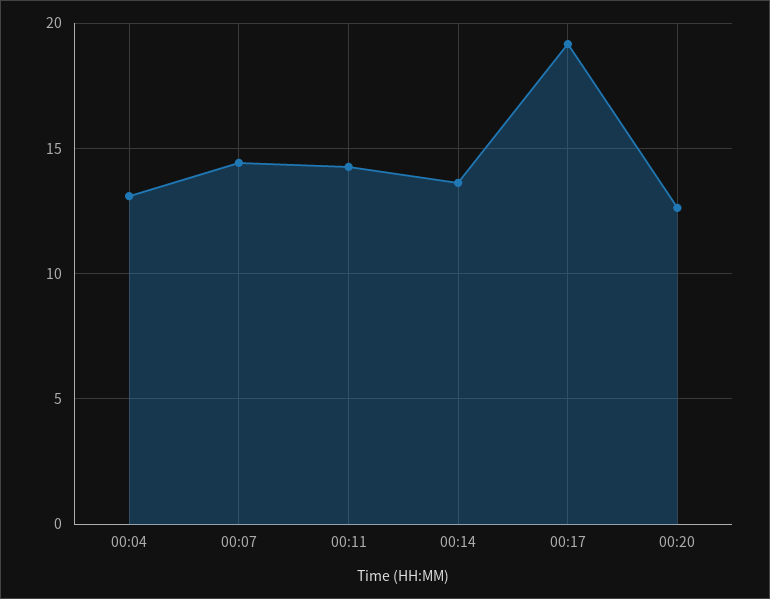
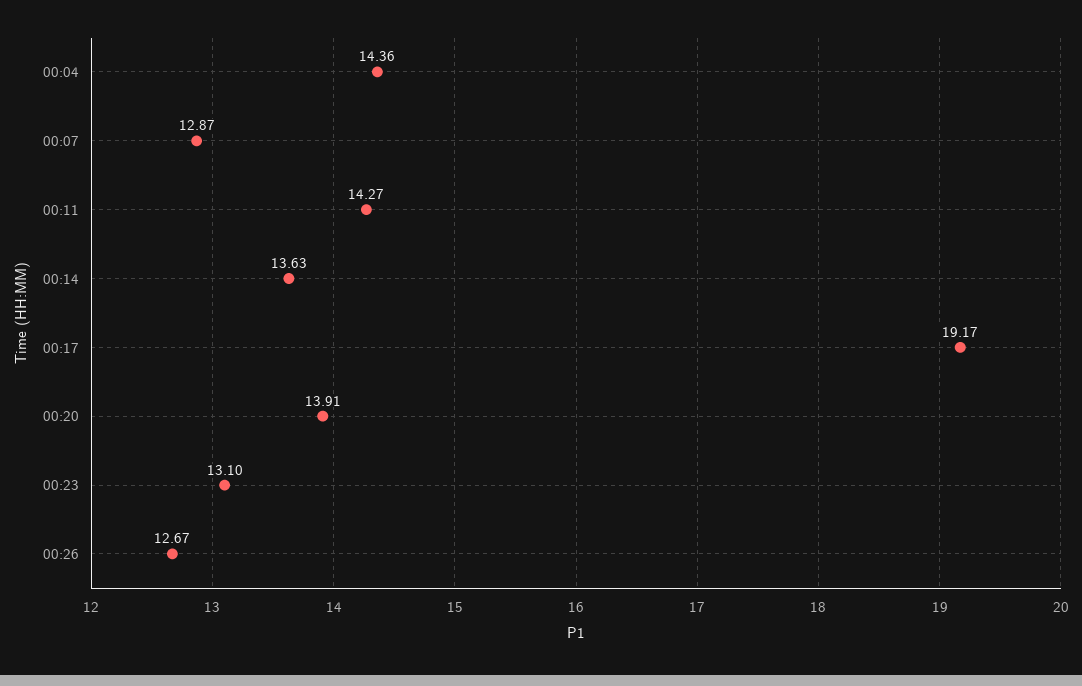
00:04: 13 -> 14.36
00:07: 14.5 -> 12.87
00:20: 12.5 -> 13.91
00:23: none -> 13.1
00:26: none -> 12.67

